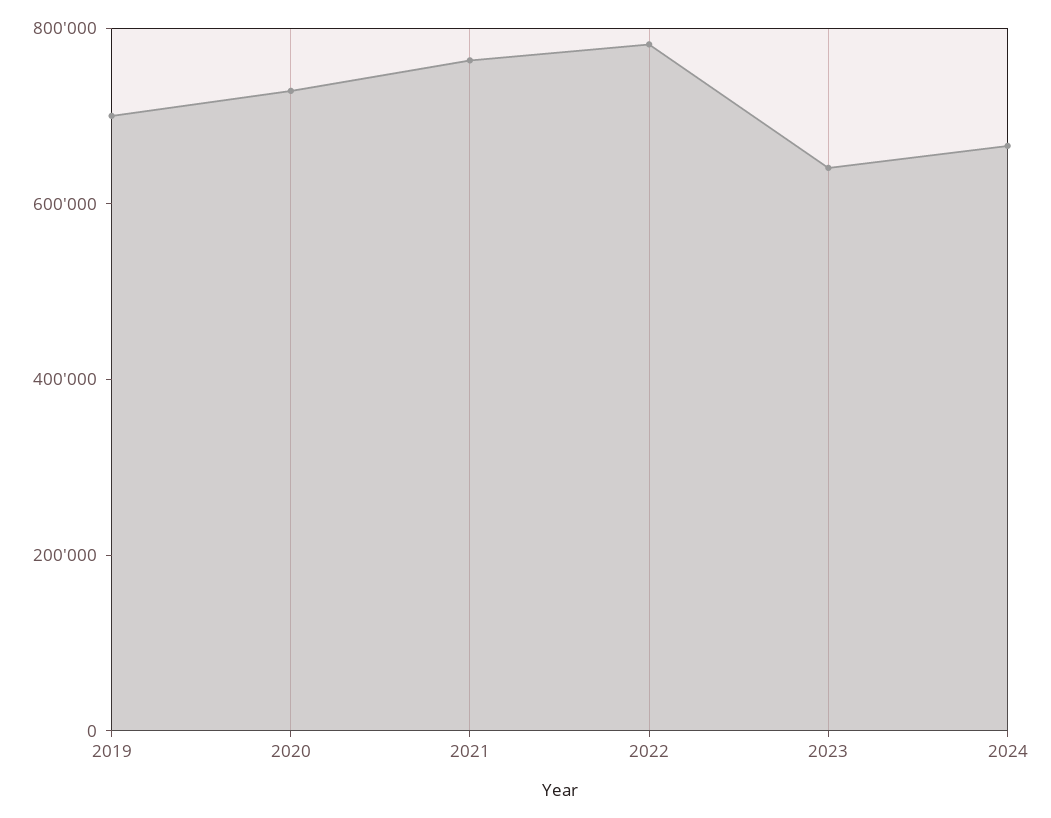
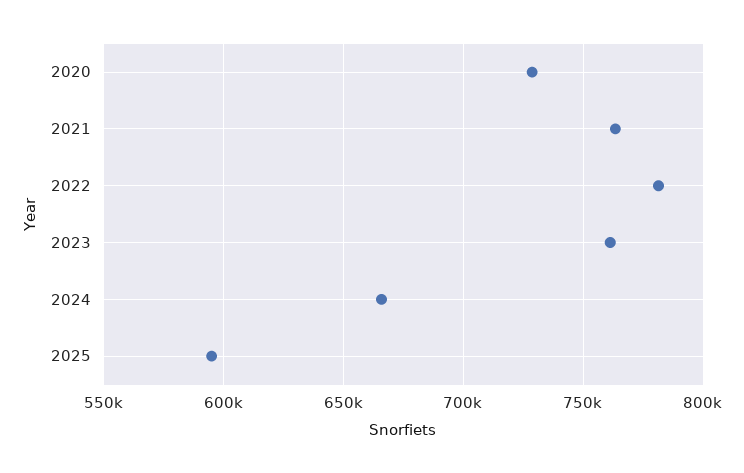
2019: 700000 -> none
2023: 650000 -> 760000
2025: none -> 595000

